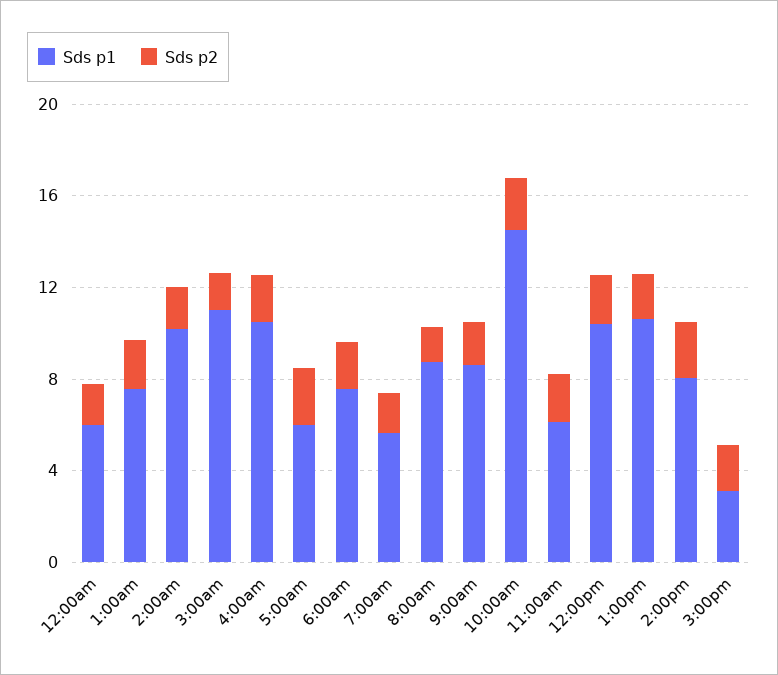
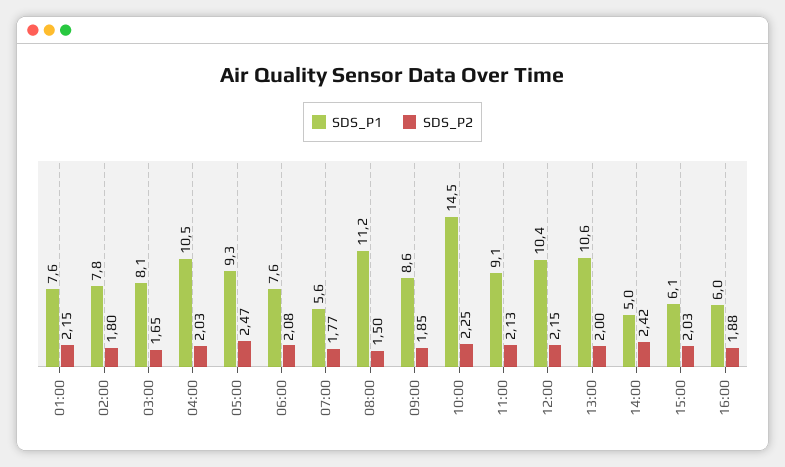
Sds p1, 12:00am: 6 -> none
Sds p2, 12:00am: 2 -> none
Sds p1, 2:00am: 10 -> 7.8
Sds p1, 3:00am: 11 -> 8.1
Sds p1, 5:00am: 6 -> 9.3
Sds p1, 8:00am: 9 -> 11.2
Sds p1, 11:00am: 6 -> 9.1
Sds p1, 2:00pm: 8 -> 5
Sds p1, 3:00pm: 3 -> 6.1
Sds p1, 16:00: none -> 6
Sds p2, 16:00: none -> 1.88

